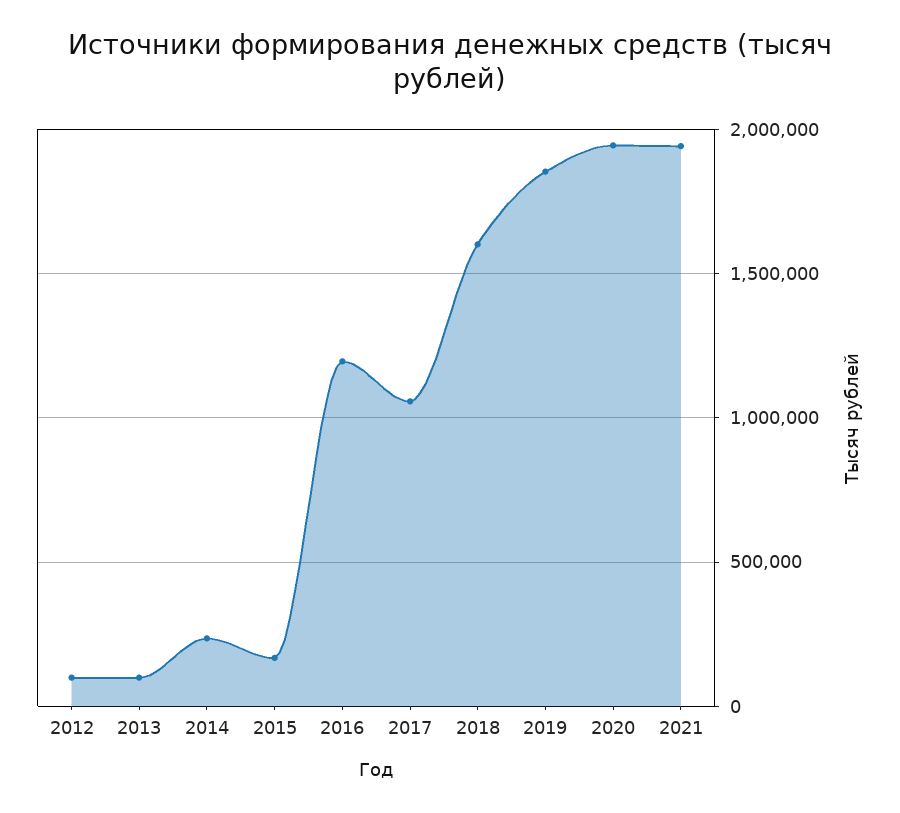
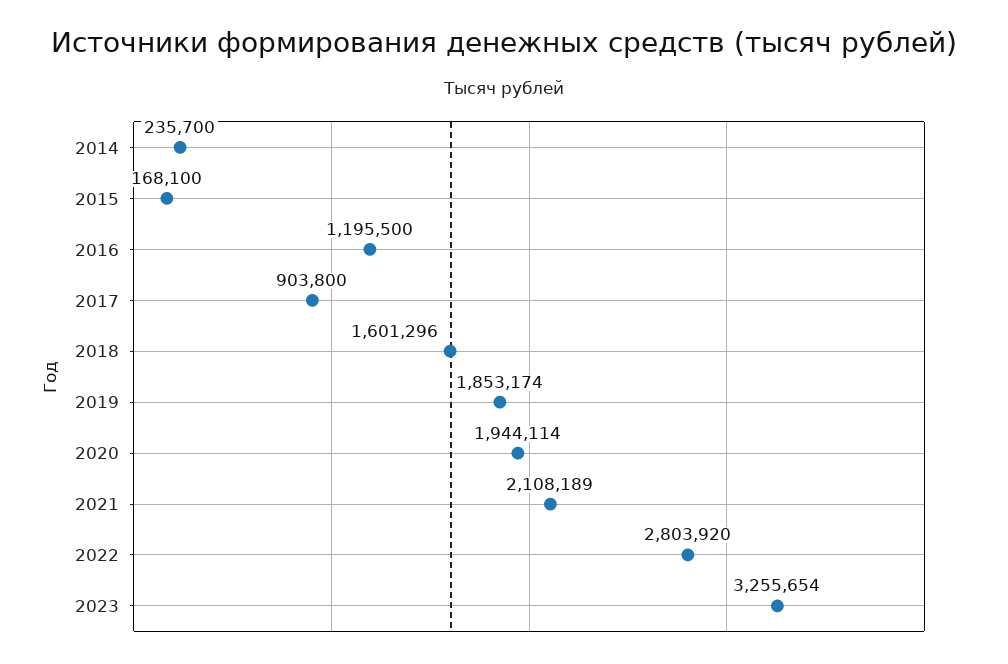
2012: 100000 -> none
2013: 100000 -> none
2017: 1050000 -> 903800
2021: 1950000 -> 2108189
2022: none -> 2803920
2023: none -> 3255654

